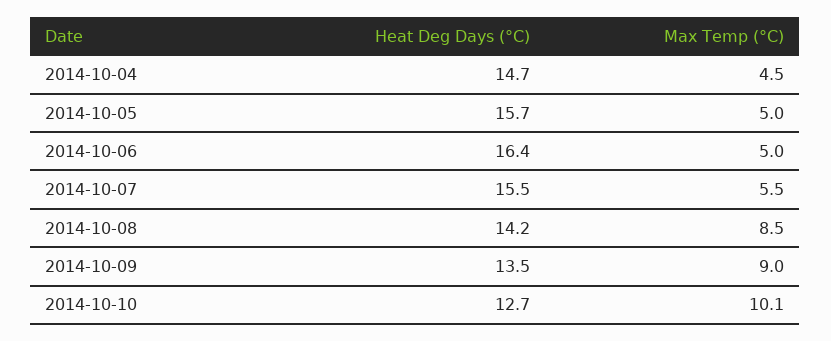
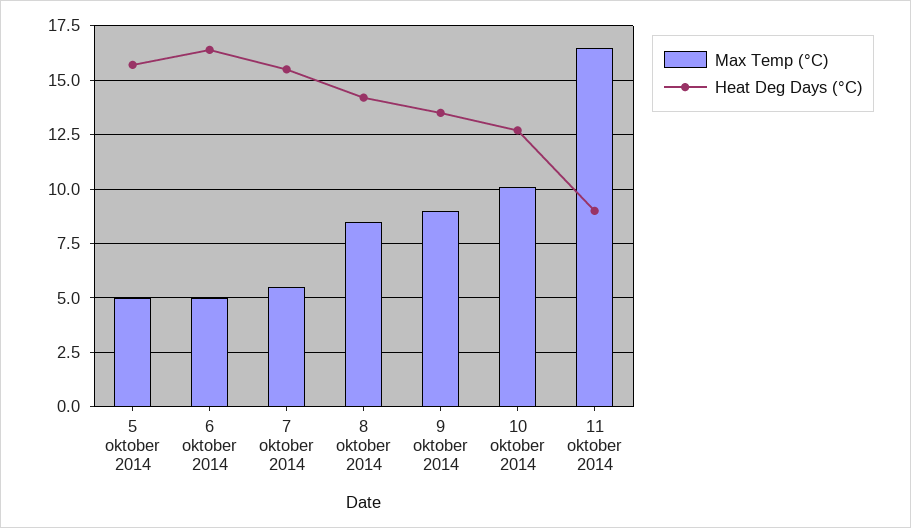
Heat Deg Days (°C), 2014-10-04: 14.7 -> none
Max Temp (°C), 2014-10-04: 4.5 -> none
Max Temp (°C), 11 oktober 2014: none -> 16.5
Heat Deg Days (°C), 11 oktober 2014: none -> 9

